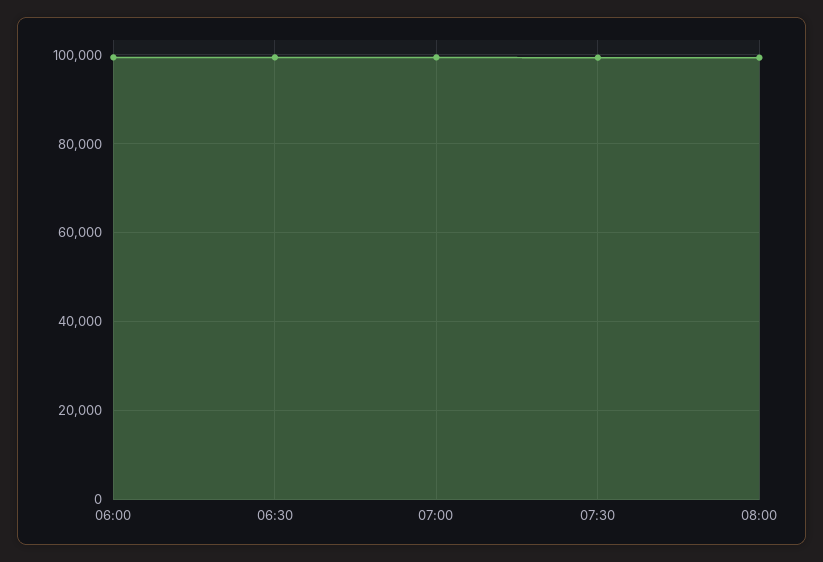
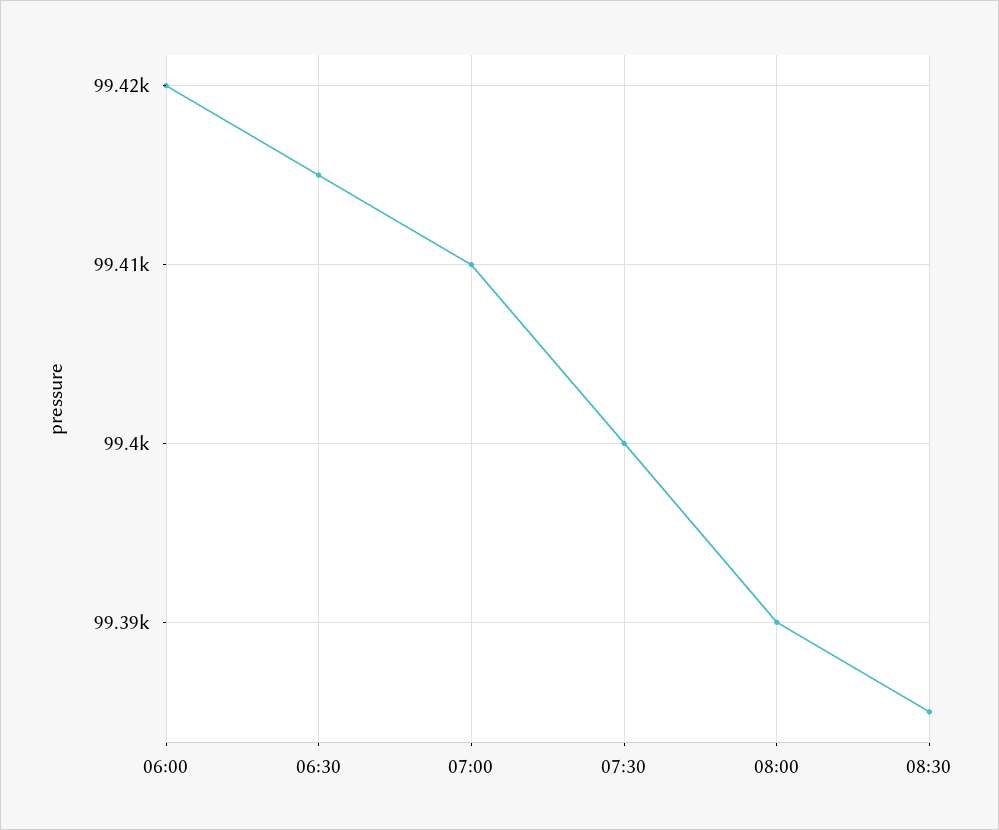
08:30: none -> 99385

